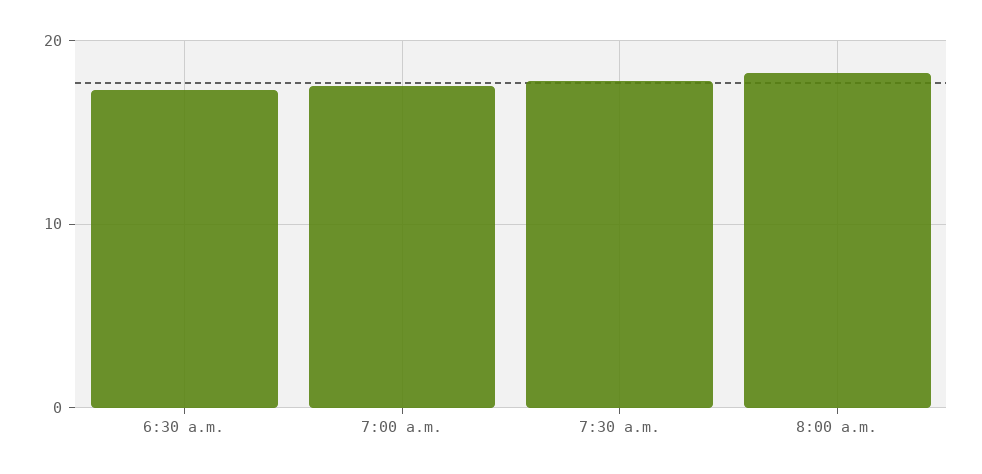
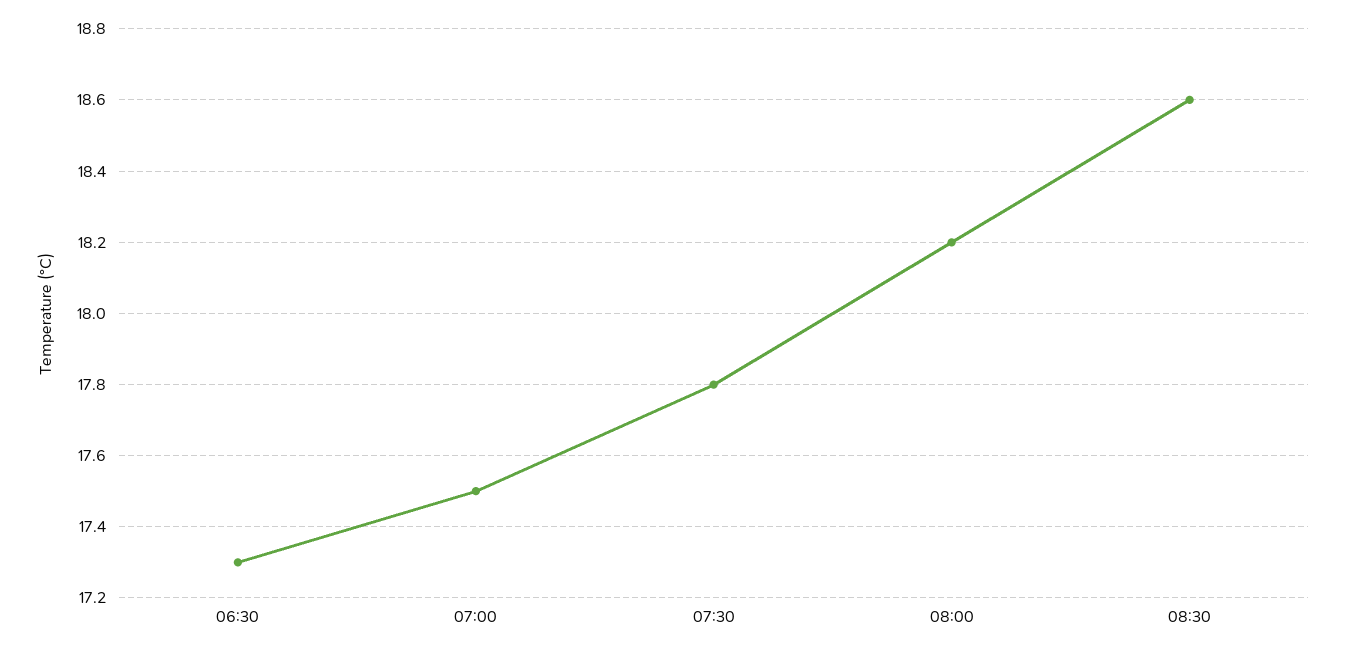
08:30: none -> 18.6

